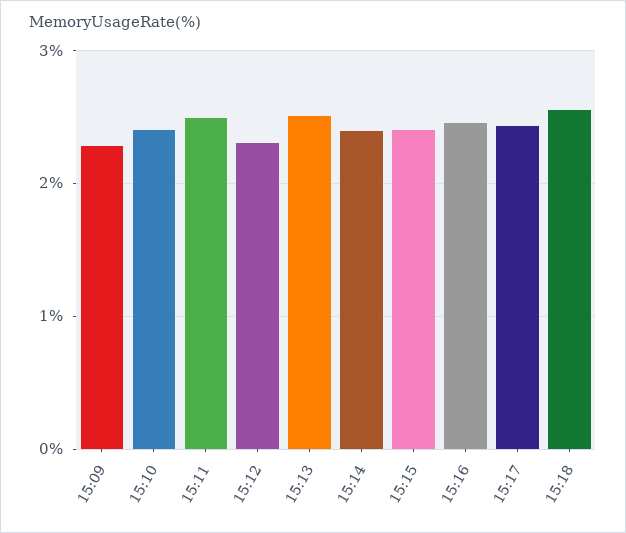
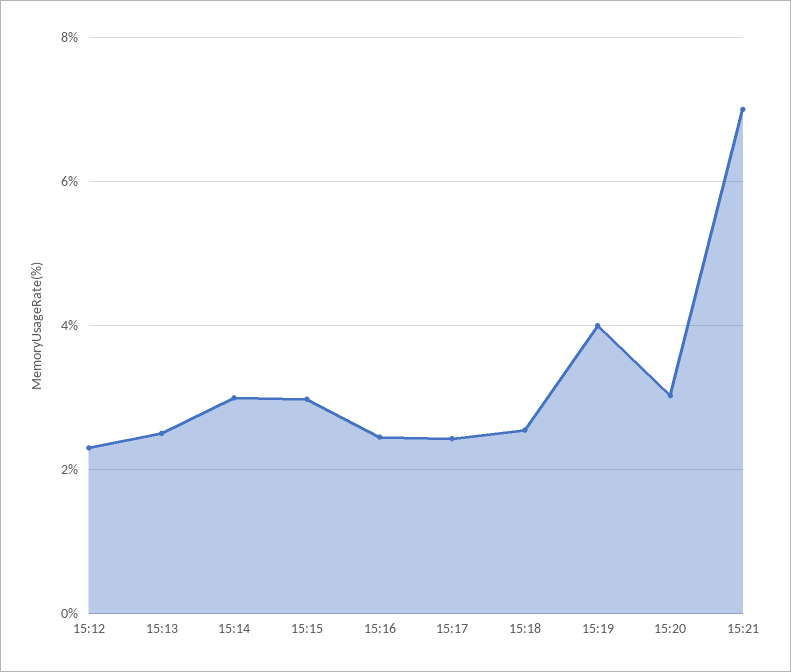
15:09: 2.3 -> none
15:10: 2.4 -> none
15:11: 2.5 -> none
15:14: 2.4 -> 3
15:15: 2.4 -> 3
15:19: none -> 4
15:20: none -> 3
15:21: none -> 7

